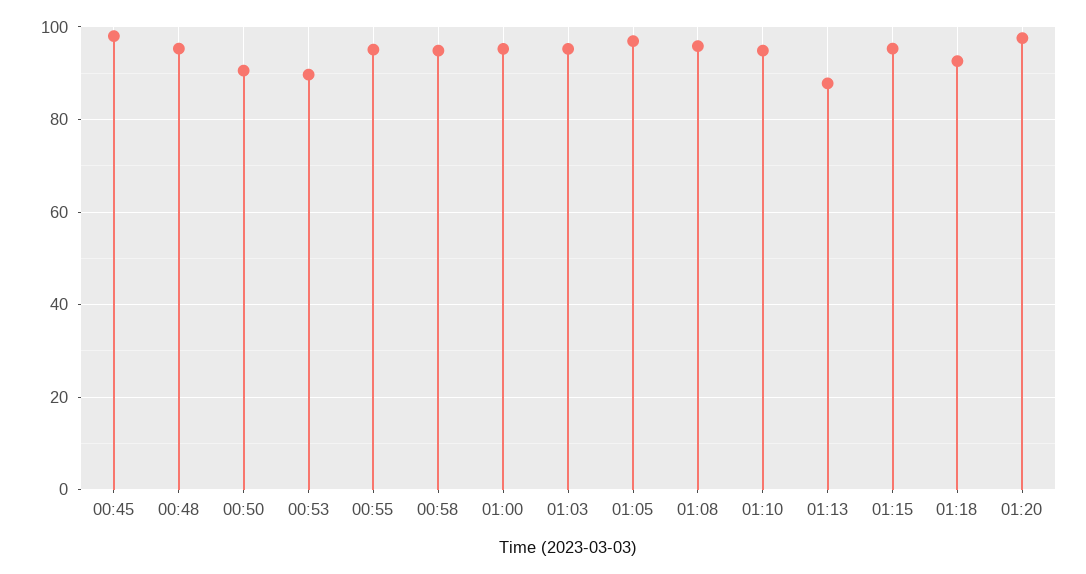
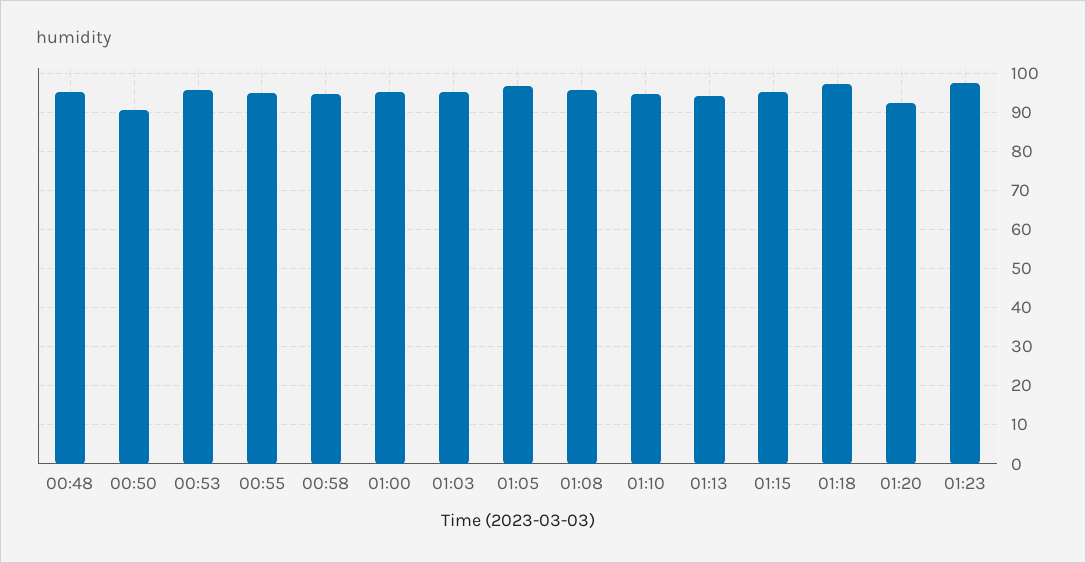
00:45: 98 -> none
00:53: 90 -> 96
01:13: 88 -> 94
01:18: 92 -> 98
01:20: 98 -> 92
01:23: none -> 98

